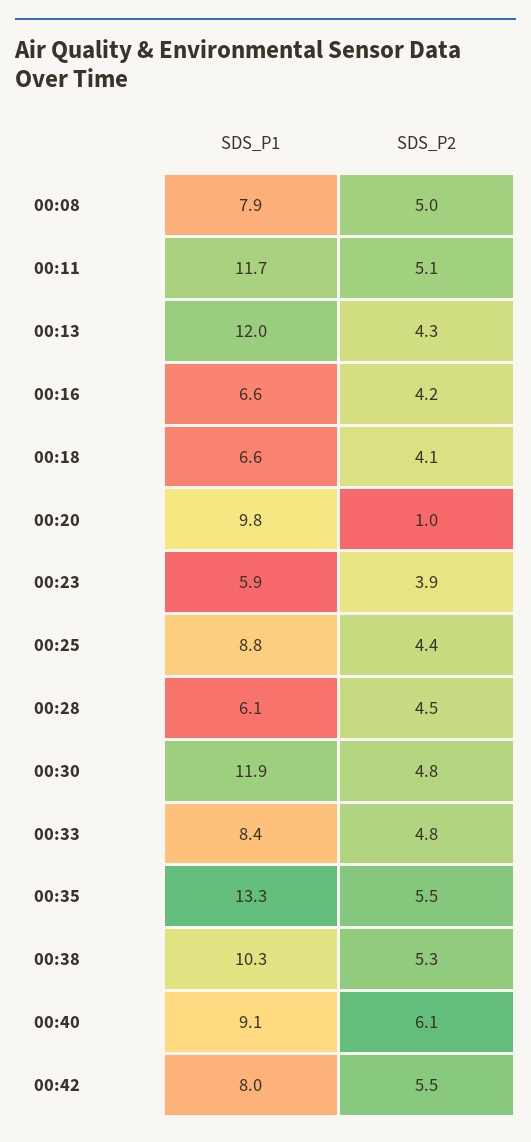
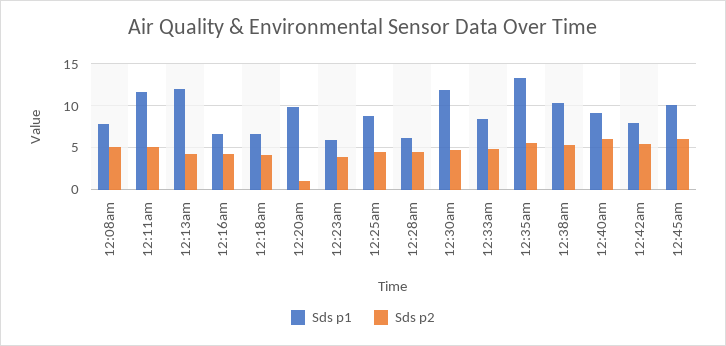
SDS_P1, 12:45am: none -> 10
SDS_P2, 12:45am: none -> 6

